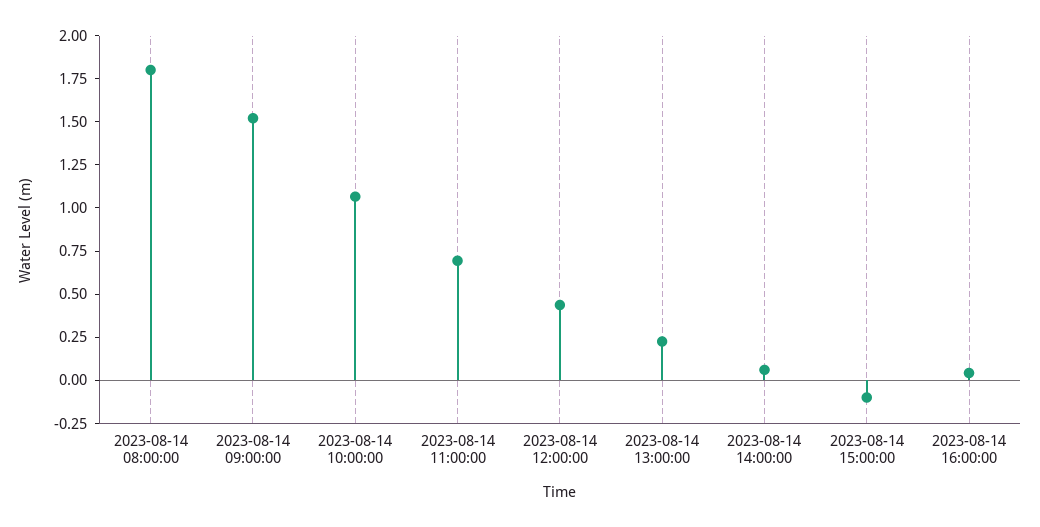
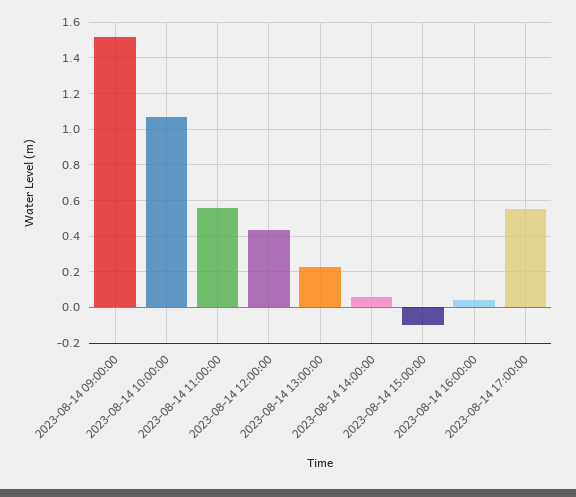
2023-08-14 08:00:00: 1.8 -> none
2023-08-14 11:00:00: 0.7 -> 0.55
2023-08-14 17:00:00: none -> 0.55

